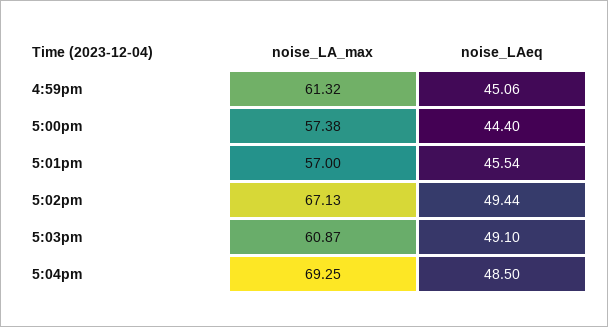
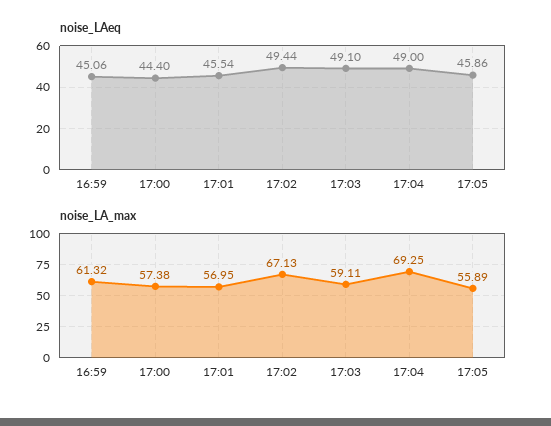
noise_LA_max, 5:01pm: 57 -> 56.95
noise_LA_max, 5:03pm: 60.87 -> 59.11
noise_LAeq, 5:04pm: 48.5 -> 49
noise_LAeq, 17:05: none -> 45.86
noise_LA_max, 17:05: none -> 55.89

